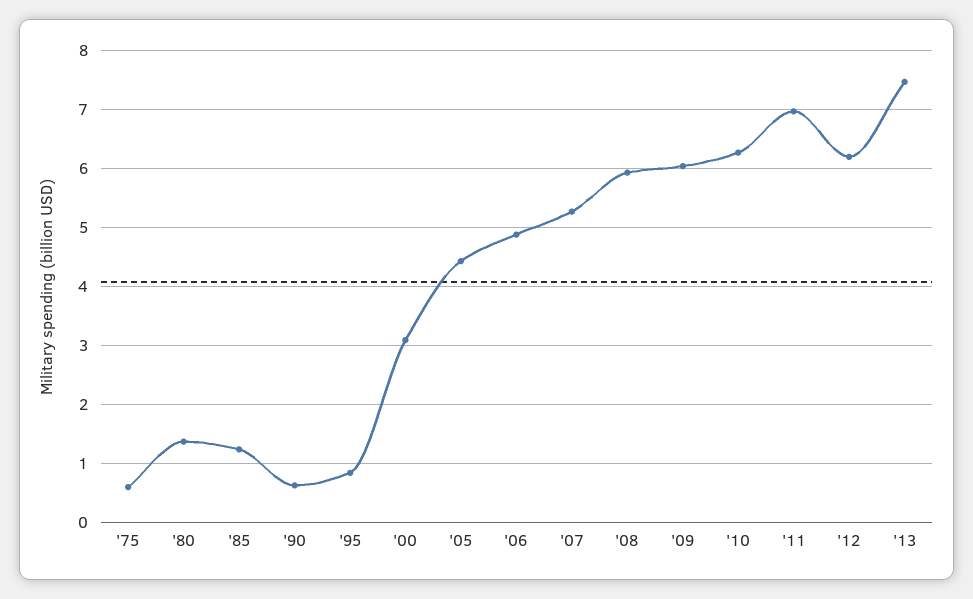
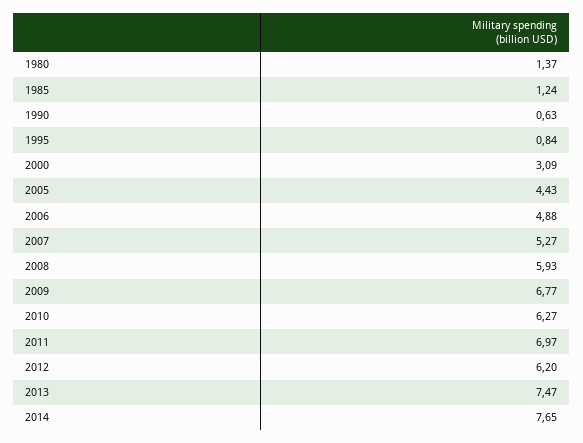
'75: 0.6 -> none
'09: 6 -> 6.77
2014: none -> 7.65

